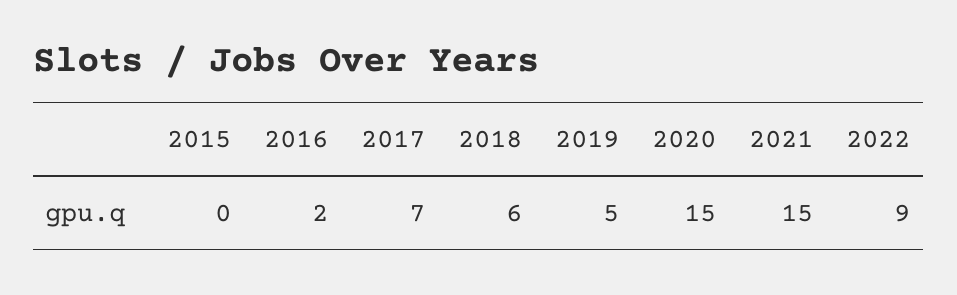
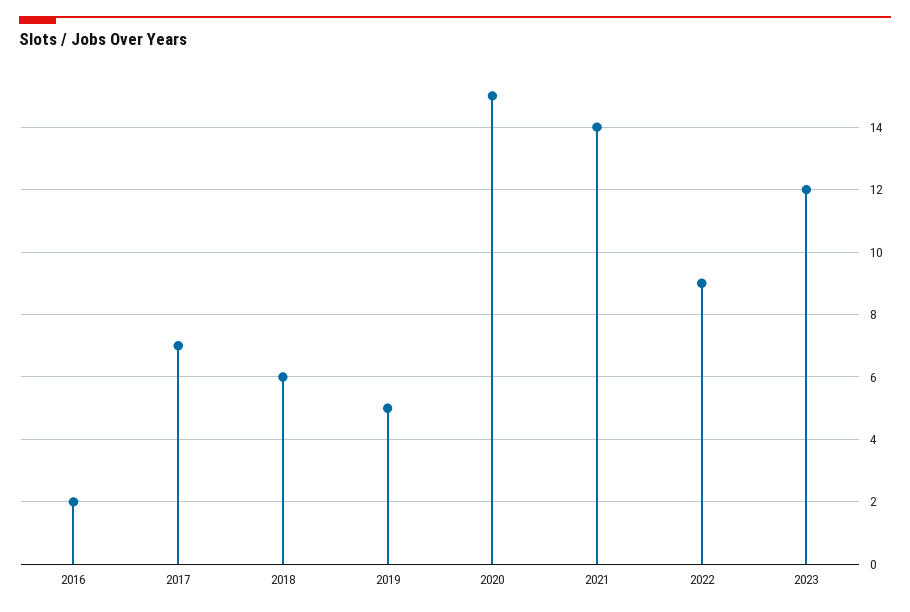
2015: 0 -> none
2021: 15 -> 14
2023: none -> 12

